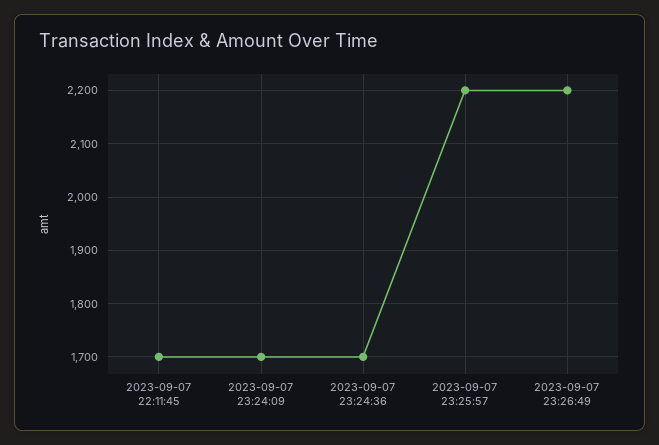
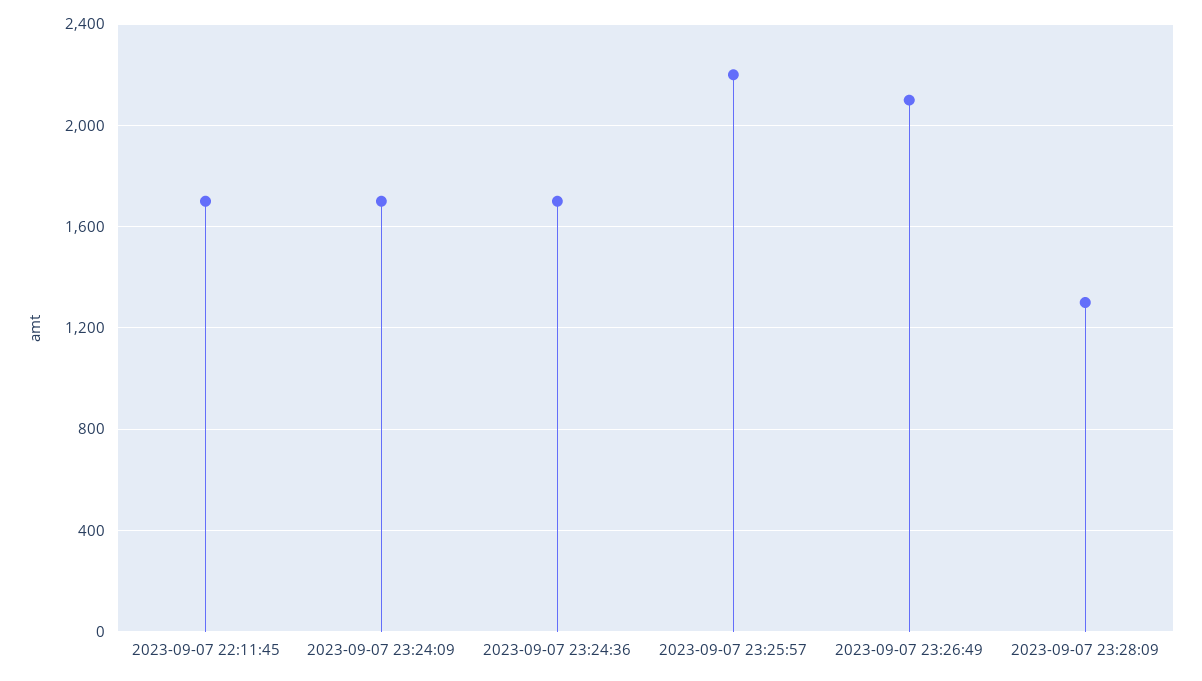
2023-09-07 23:26:49: 2200 -> 2100
2023-09-07 23:28:09: none -> 1300

